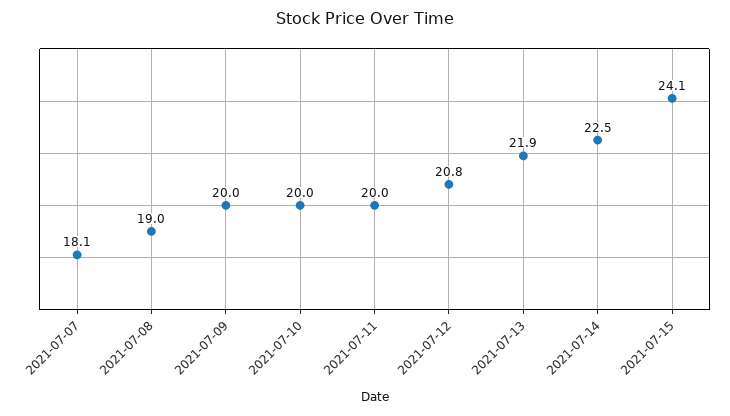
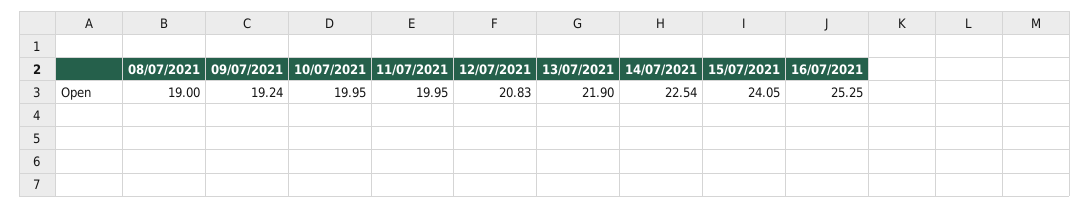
2021-07-07: 18.1 -> none
2021-07-09: 20 -> 19.24
16/07/2021: none -> 25.25

